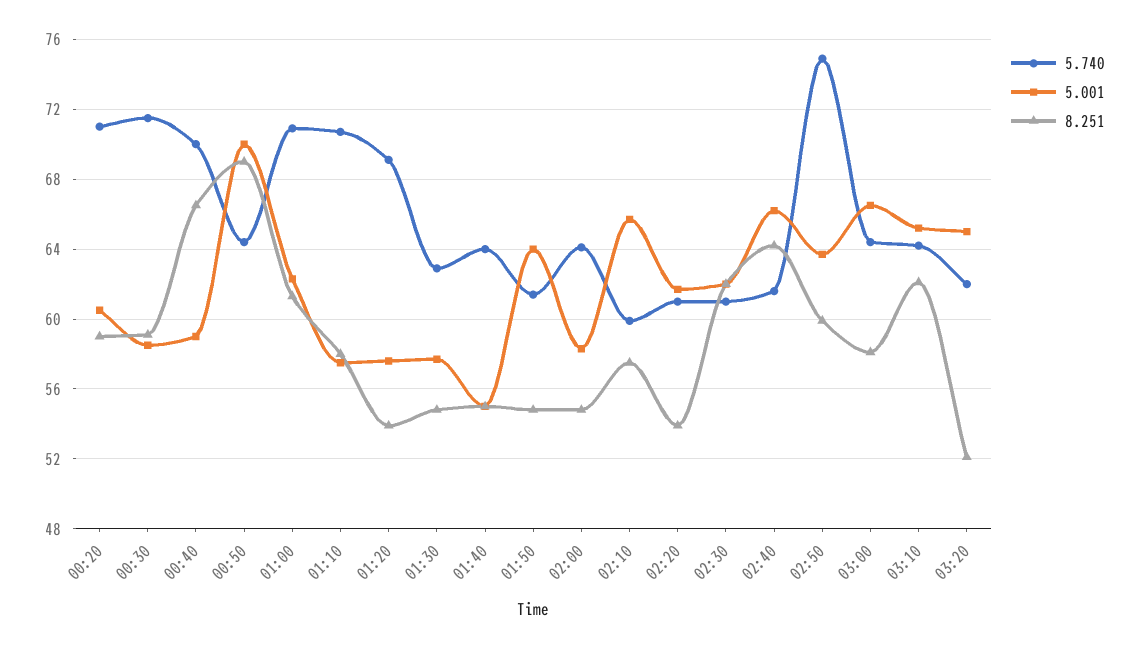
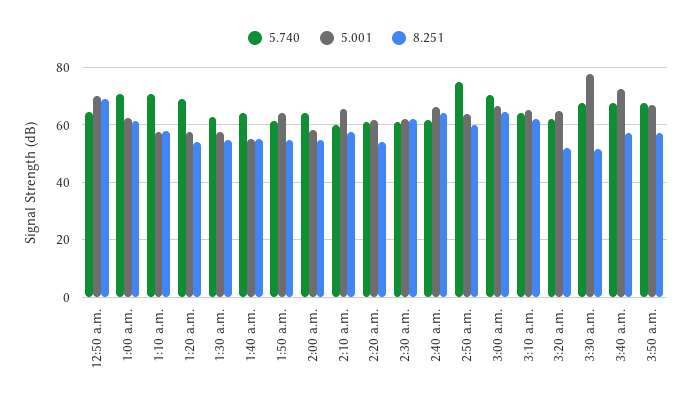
5.740, 00:20: 71 -> none
5.001, 00:20: 60.5 -> none
8.251, 00:20: 59 -> none
5.740, 00:30: 71.5 -> none
5.001, 00:30: 58.5 -> none
8.251, 00:30: 59 -> none
5.740, 00:40: 70 -> none
5.001, 00:40: 59 -> none
8.251, 00:40: 66.5 -> none
5.740, 03:00: 64.5 -> 70
8.251, 03:00: 58 -> 65
5.740, 3:30 a.m.: none -> 67.5
5.001, 3:30 a.m.: none -> 77.5
8.251, 3:30 a.m.: none -> 52.5
5.740, 3:40 a.m.: none -> 67.5
5.001, 3:40 a.m.: none -> 72.5
8.251, 3:40 a.m.: none -> 57.5
5.740, 3:50 a.m.: none -> 67.5
5.001, 3:50 a.m.: none -> 67.5
8.251, 3:50 a.m.: none -> 57.5

